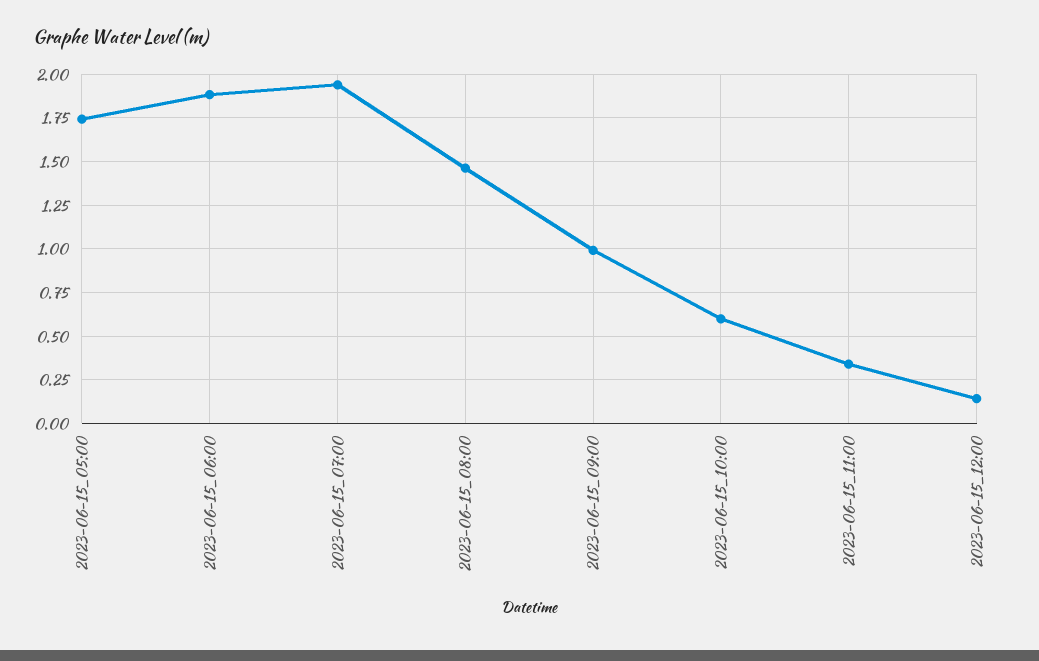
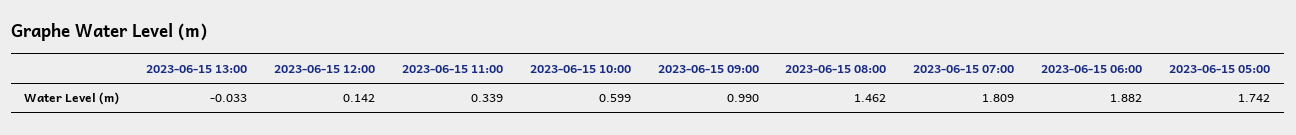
2023-06-15_07:00: 1.95 -> 1.809
2023-06-15 13:00: none -> -0.033

